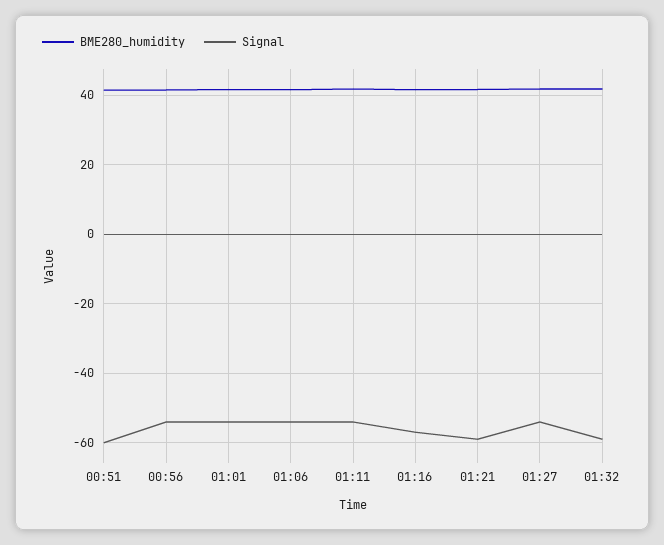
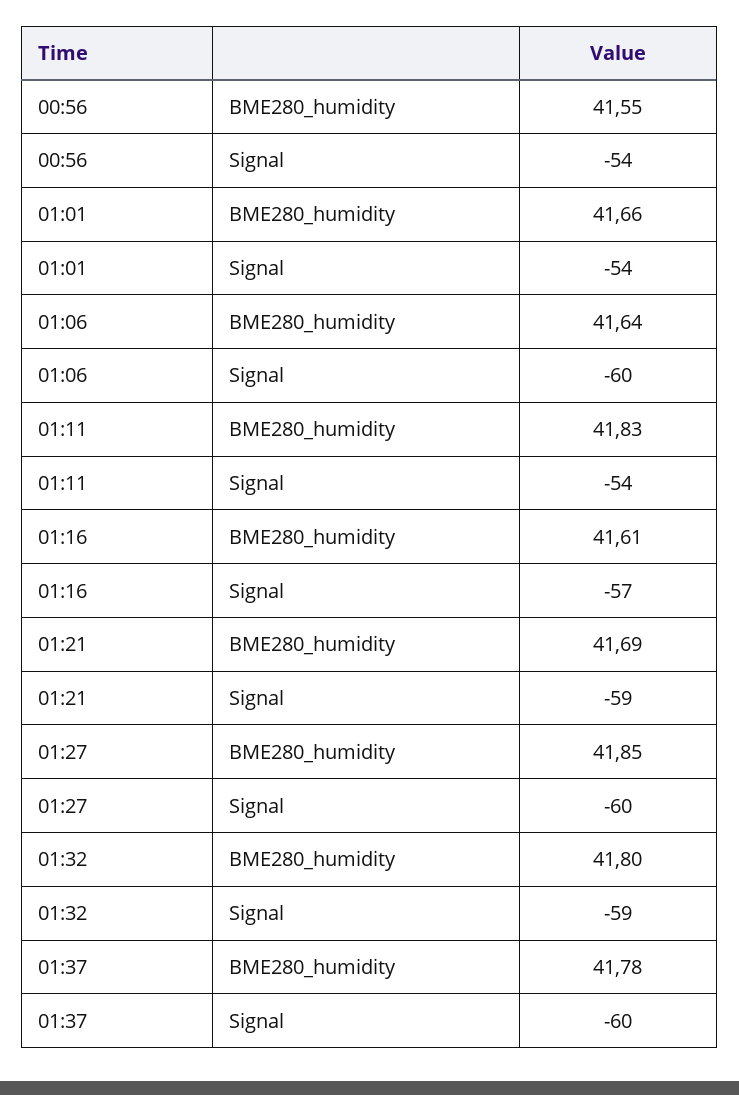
BME280_humidity, 00:51: 42 -> none
Signal, 00:51: -60 -> none
Signal, 01:06: -54 -> -60
Signal, 01:27: -54 -> -60
BME280_humidity, 01:37: none -> 41.78
Signal, 01:37: none -> -60

